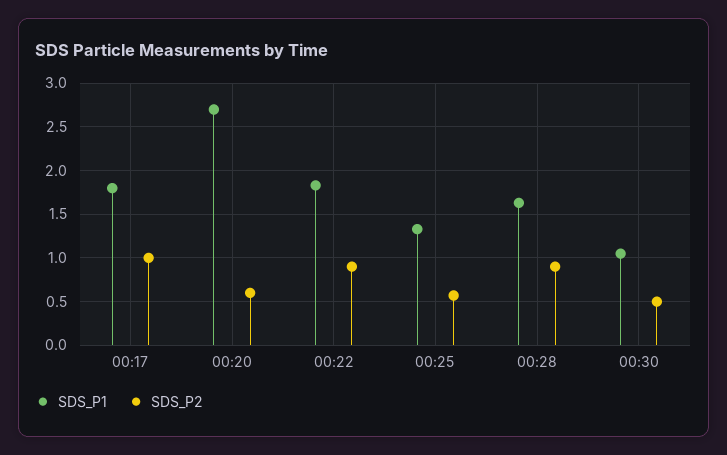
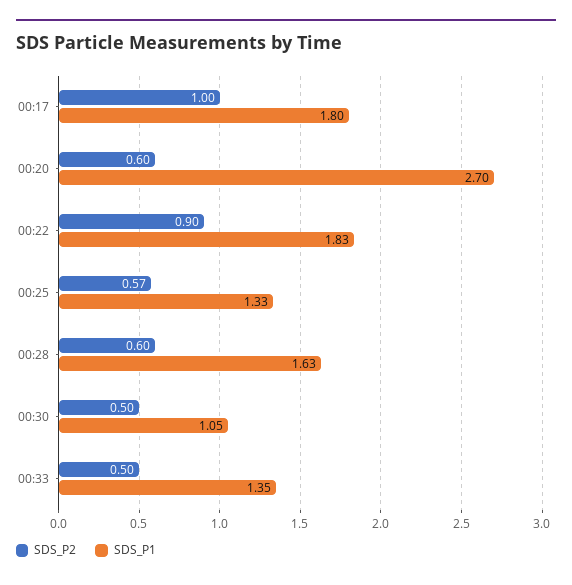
SDS_P2, 00:28: 0.9 -> 0.6
SDS_P2, 00:33: none -> 0.5
SDS_P1, 00:33: none -> 1.35

